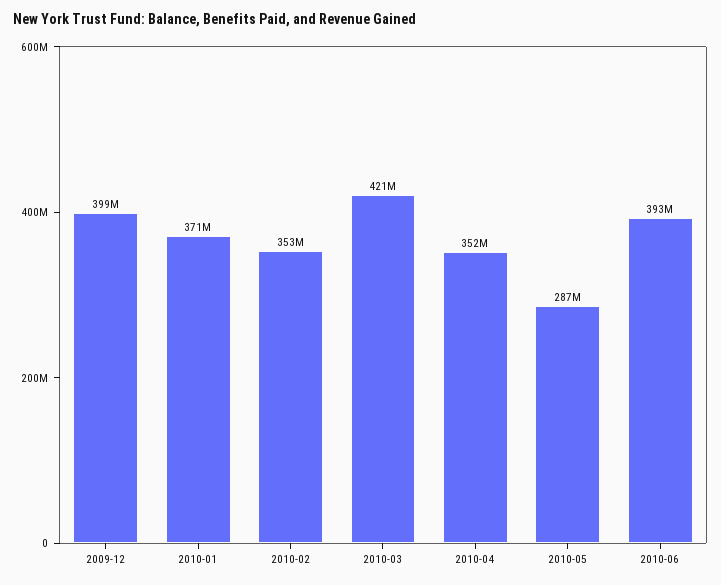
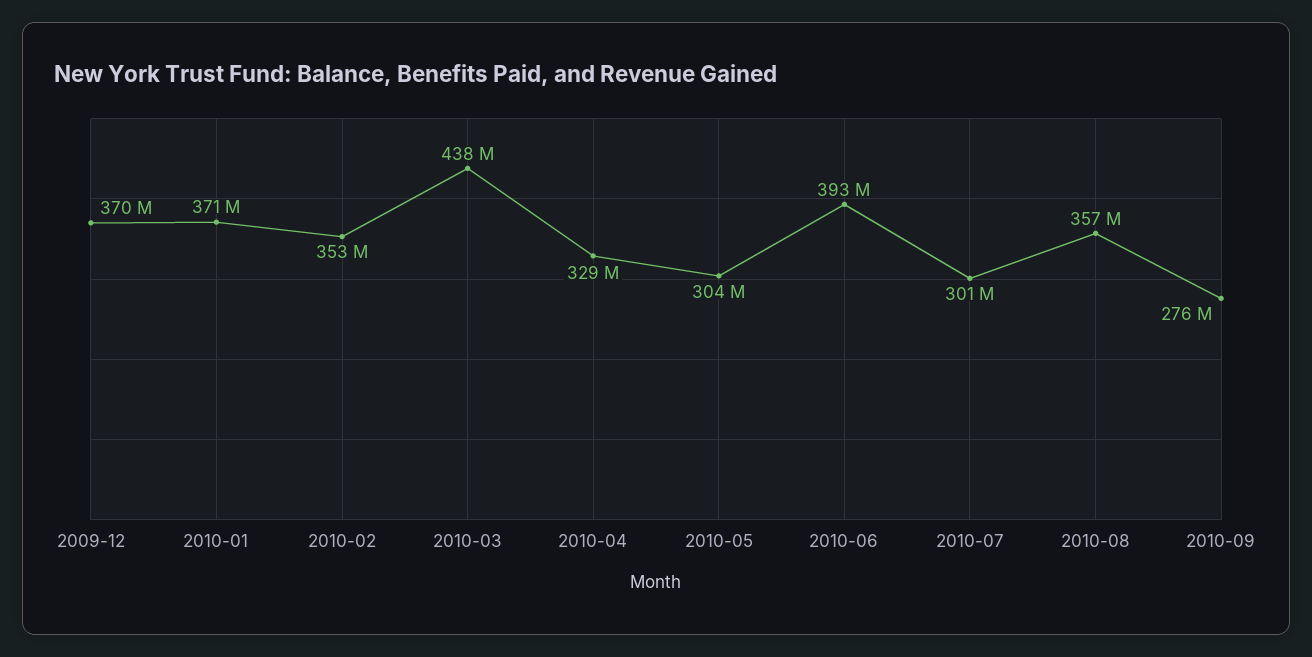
2009-12: 399000000 -> 370000000
2010-03: 421000000 -> 438000000
2010-04: 352000000 -> 329000000
2010-05: 287000000 -> 304000000
2010-07: none -> 301000000
2010-08: none -> 357000000
2010-09: none -> 276000000

